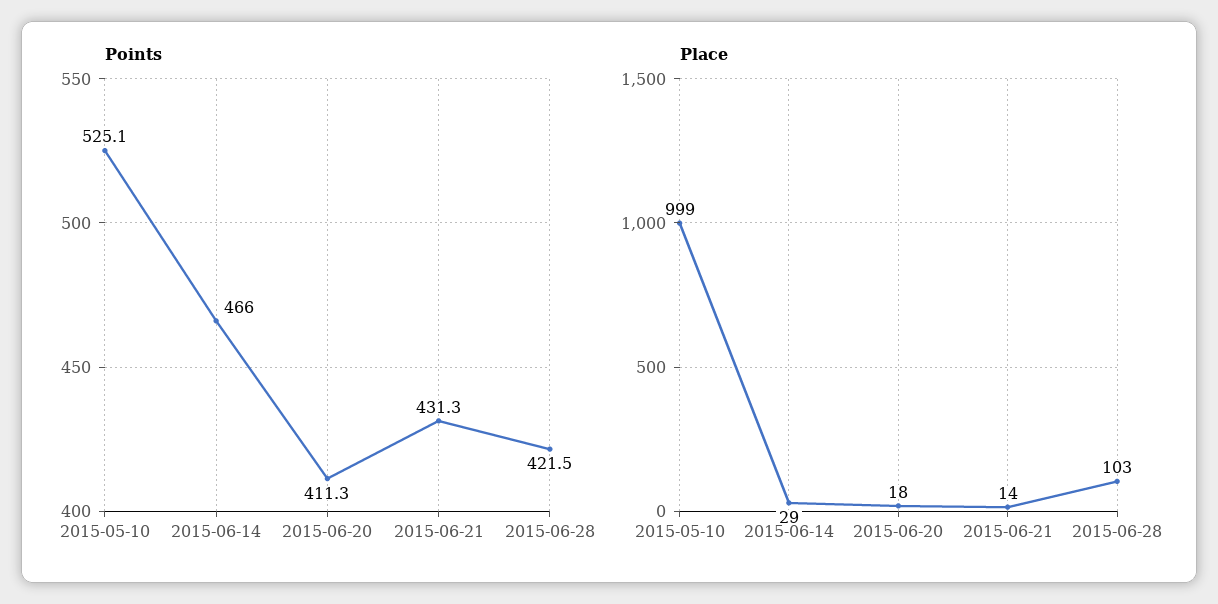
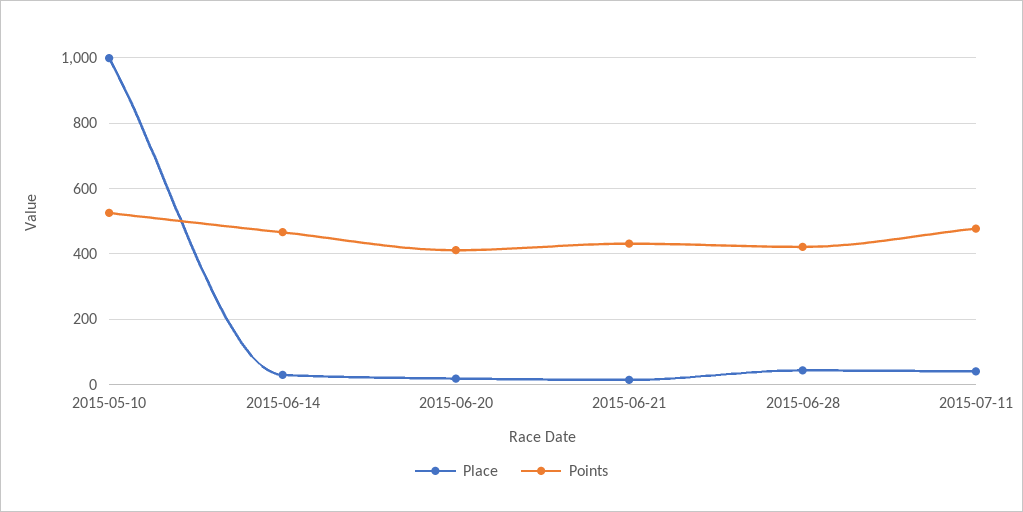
Place, 2015-06-28: 103 -> 40
Place, 2015-07-11: none -> 40
Points, 2015-07-11: none -> 480

